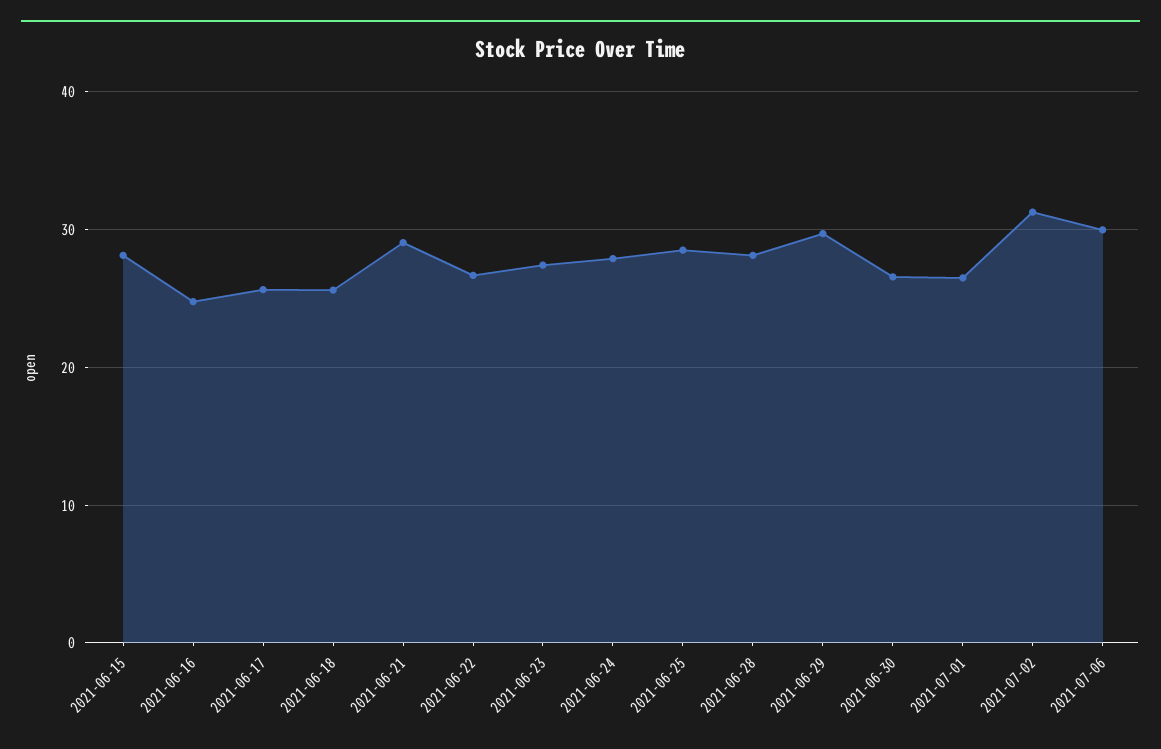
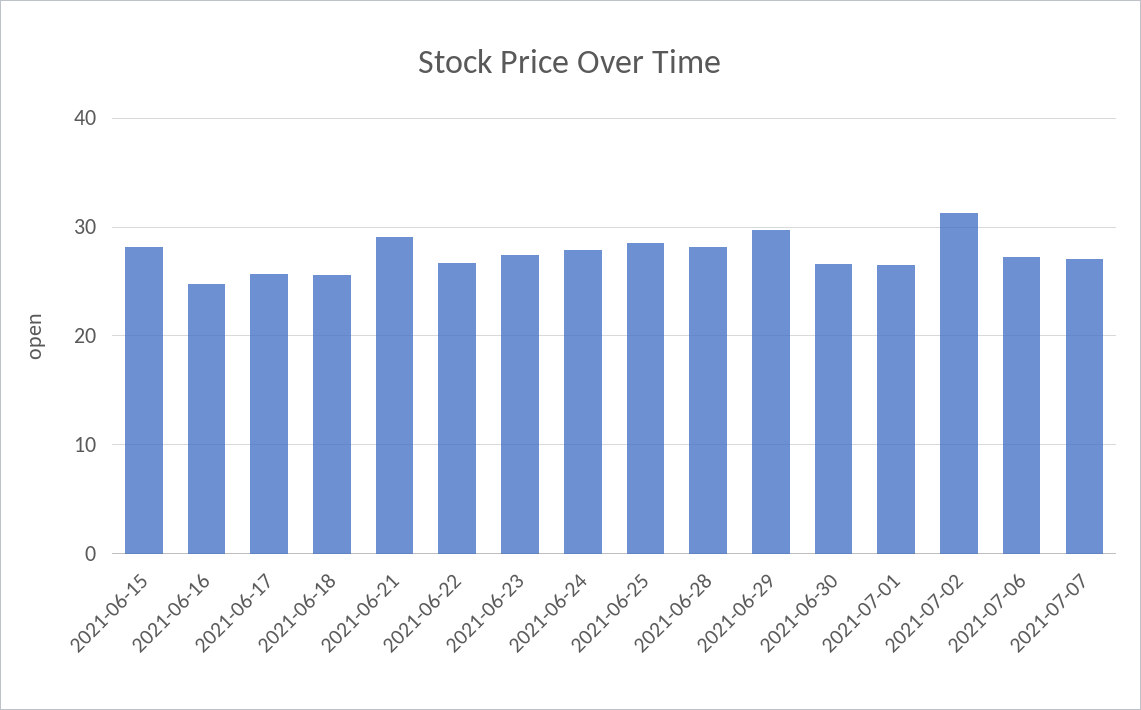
2021-07-06: 30 -> 27
2021-07-07: none -> 27

